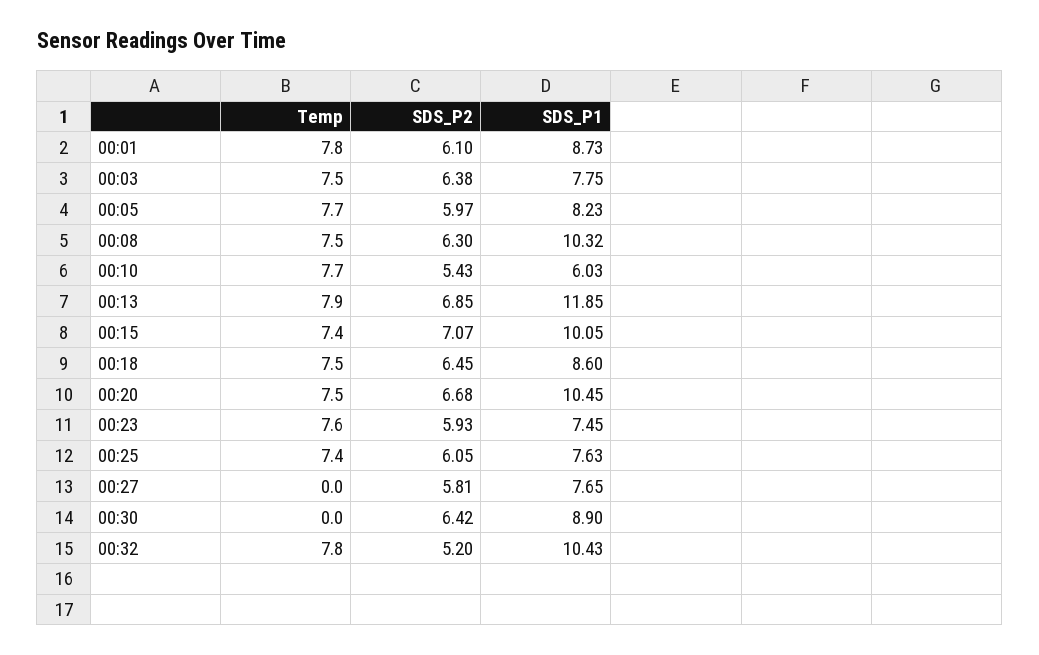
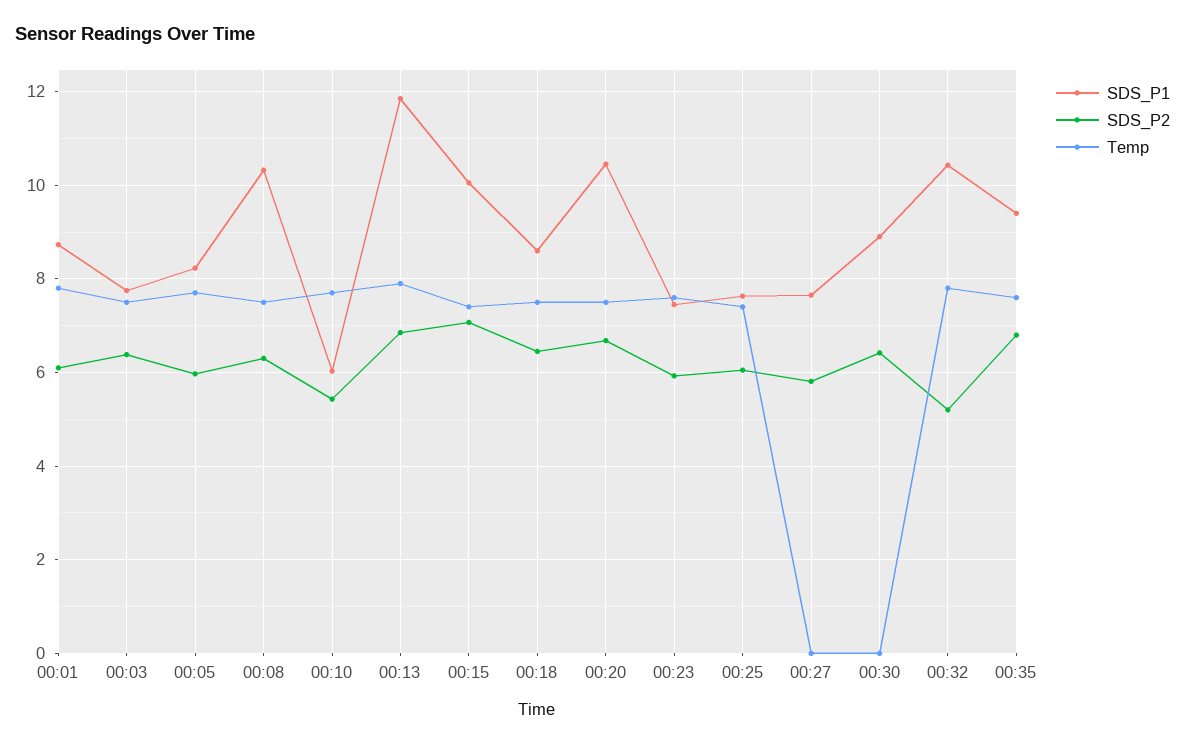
SDS_P1, 00:35: none -> 9.4
SDS_P2, 00:35: none -> 6.8
Temp, 00:35: none -> 7.6

